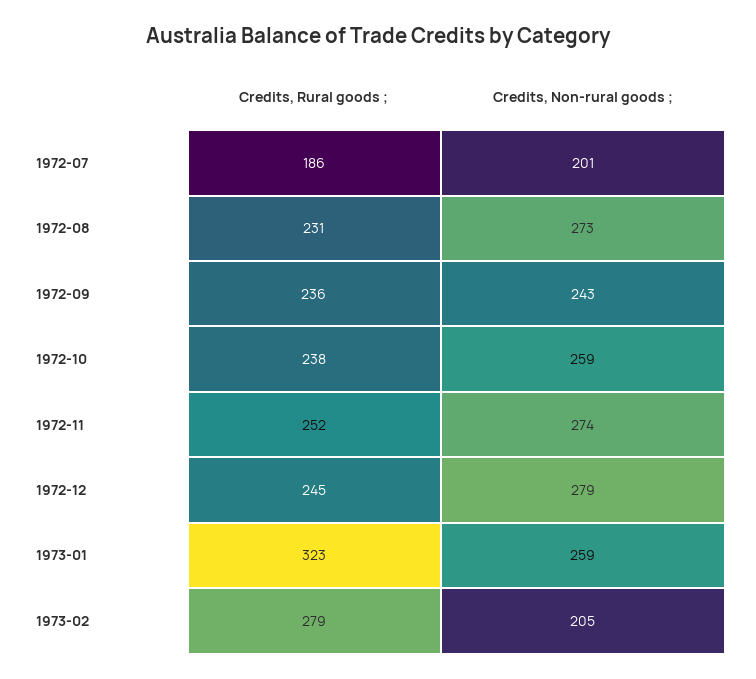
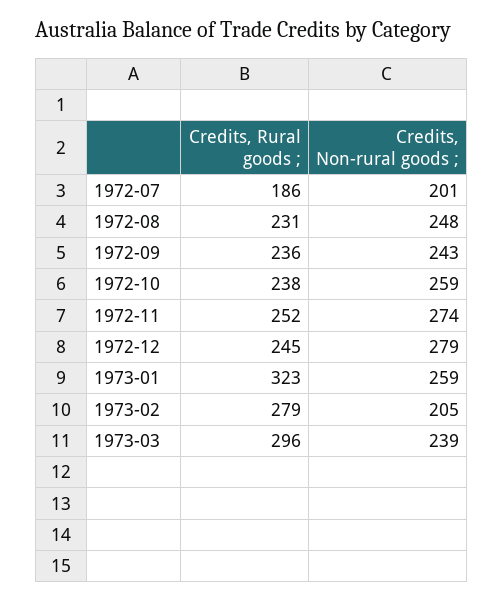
Credits, Non-rural goods ;, 1972-08: 273 -> 248
Credits, Rural goods ;, 1973-03: none -> 296
Credits, Non-rural goods ;, 1973-03: none -> 239

